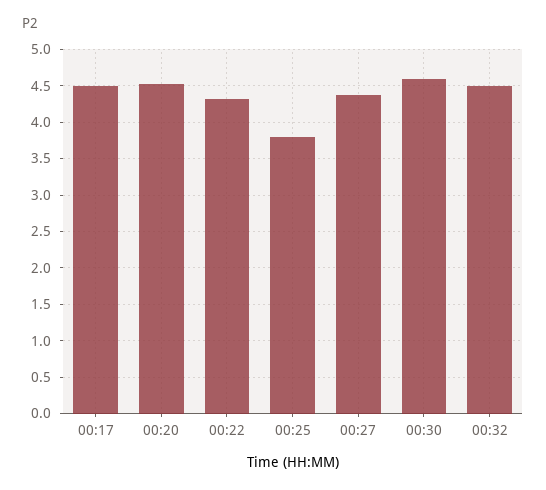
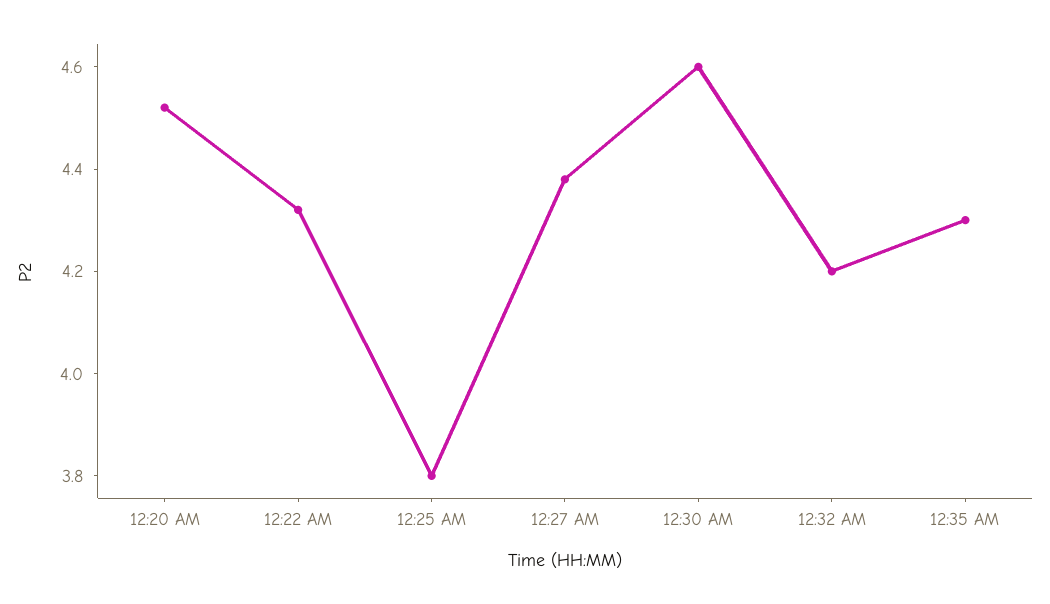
00:17: 4.5 -> none
00:32: 4.5 -> 4.2
12:35 AM: none -> 4.3

